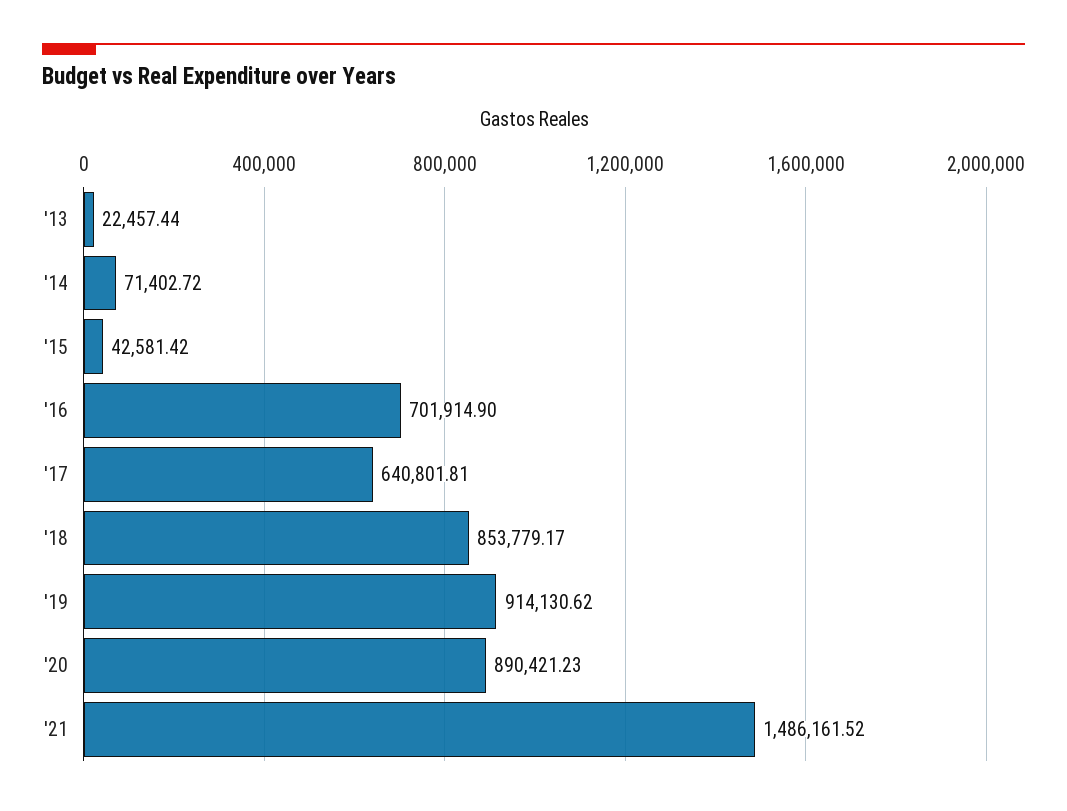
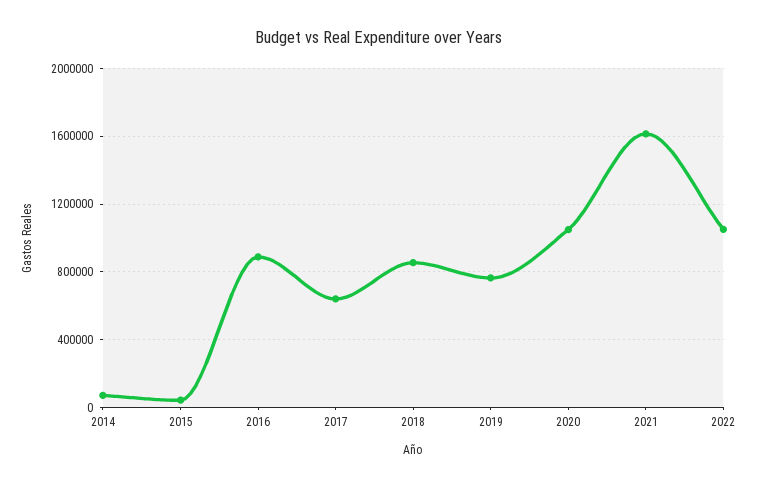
'13: 22457.44 -> none
'16: 701914.9 -> 900000
'19: 914130.62 -> 750000
'20: 890421.23 -> 1050000
'21: 1486161.52 -> 1600000
2022: none -> 1050000

